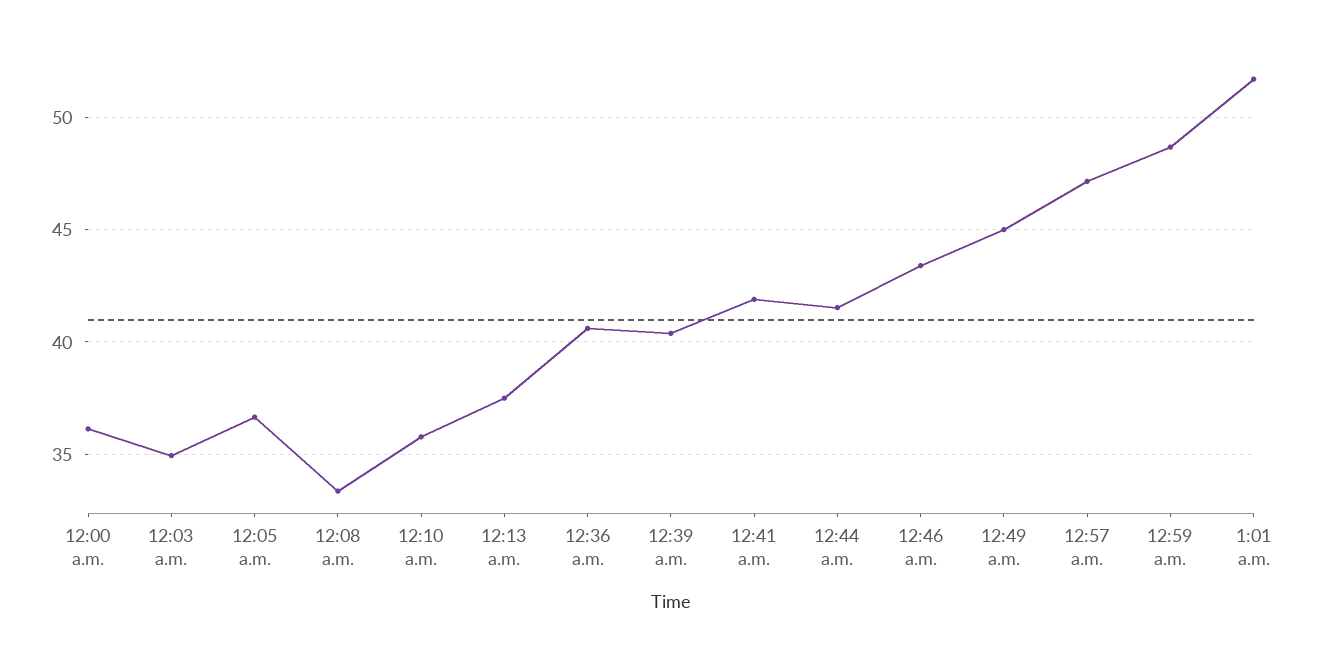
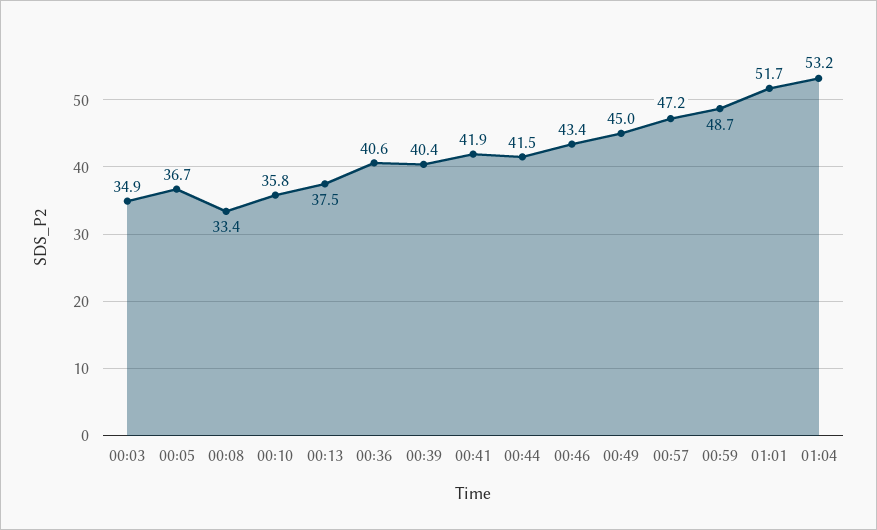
12:00 a.m.: 36 -> none
01:04: none -> 53.2

